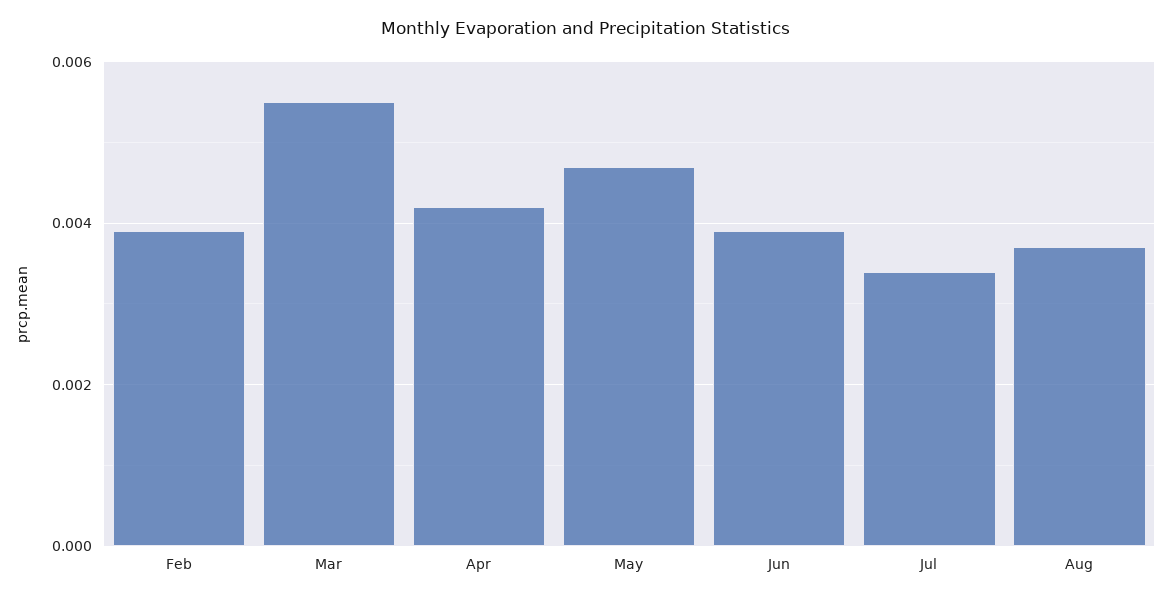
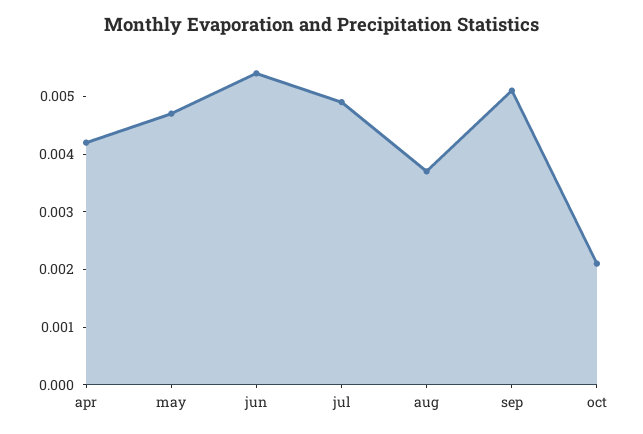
Feb: 0.004 -> none
Mar: 0.0055 -> none
Jun: 0.004 -> 0.0055
Jul: 0.0035 -> 0.005
sep: none -> 0.005
oct: none -> 0.002

